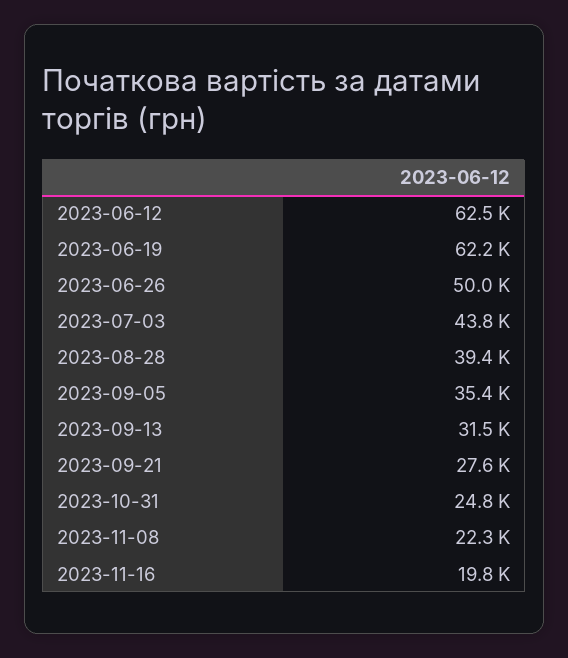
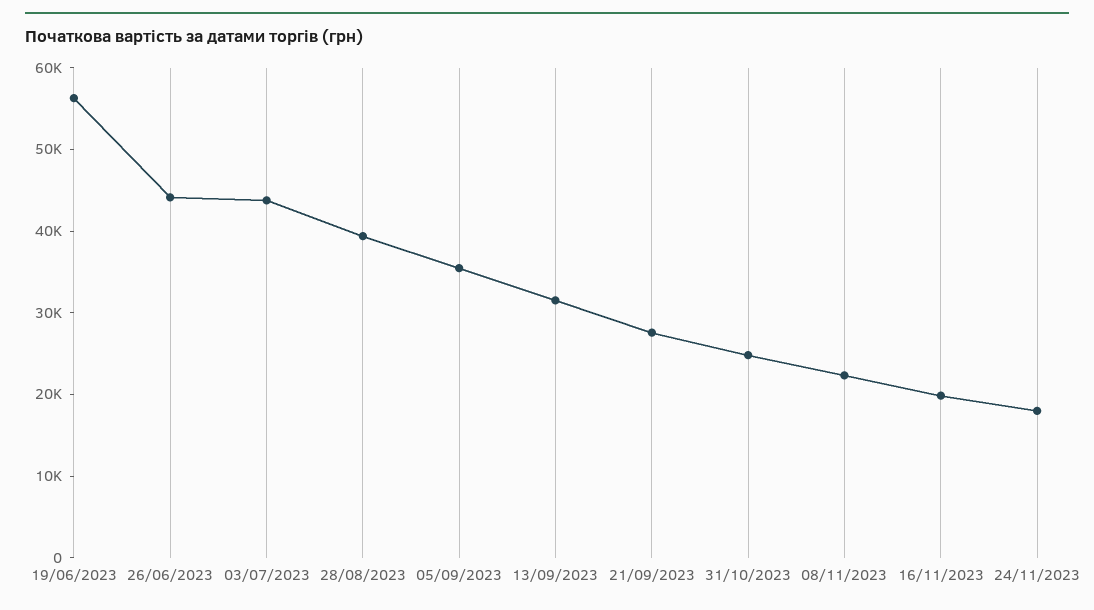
2023-06-12: 62500 -> none
2023-06-19: 62200 -> 56000
2023-06-26: 50000 -> 44000
24/11/2023: none -> 18000

